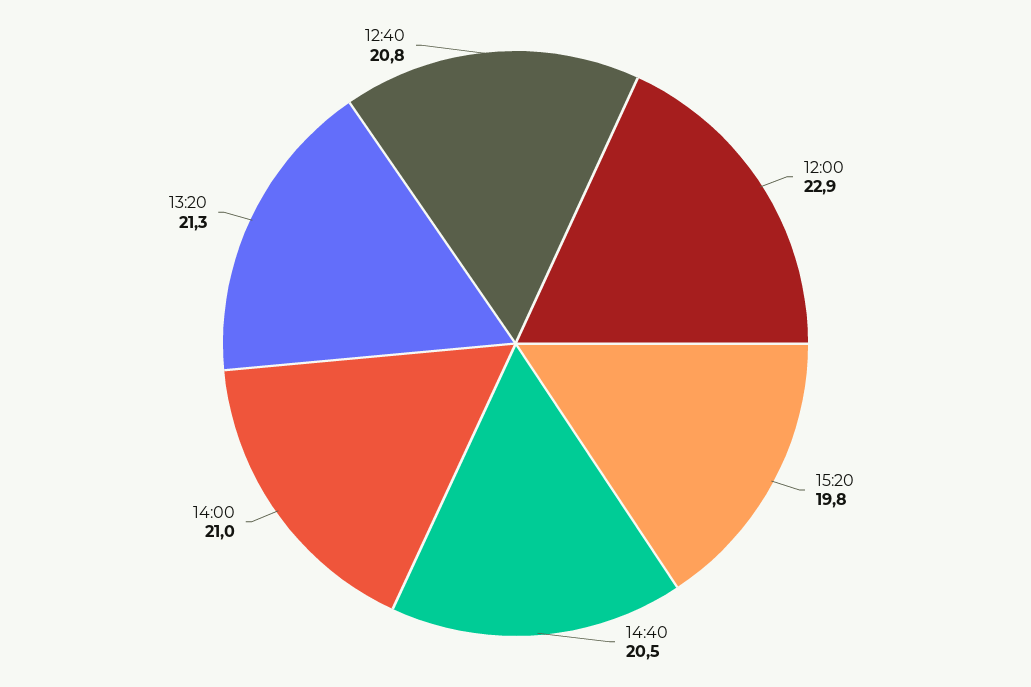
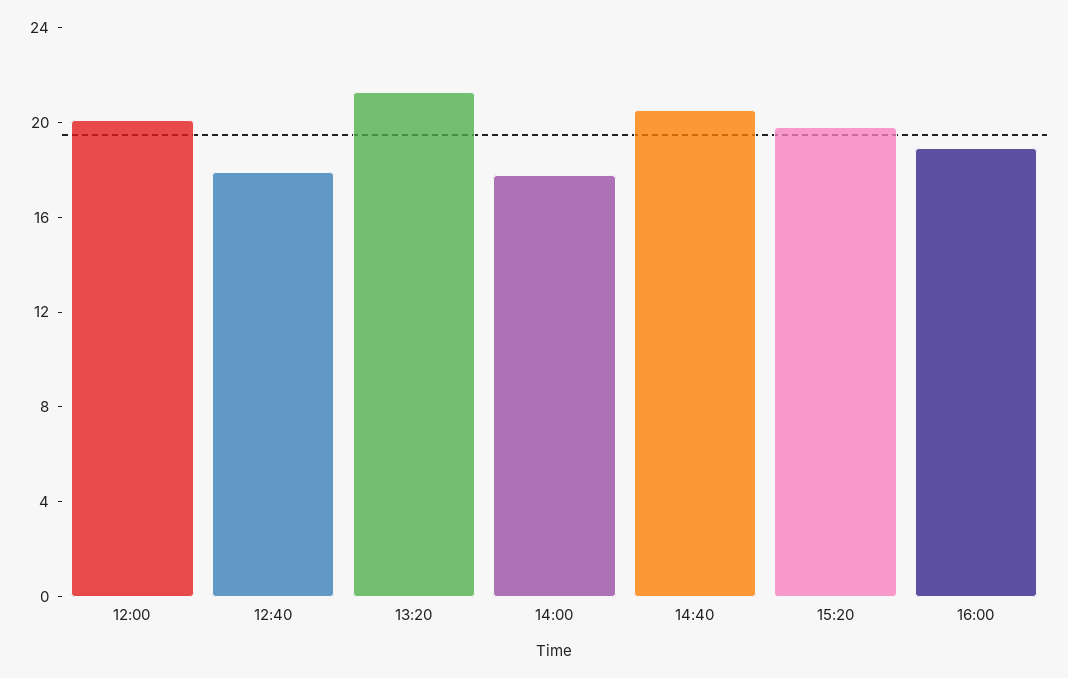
12:00: 22.9 -> 20
14:00: 21 -> 18
12:40: 20.8 -> 18
16:00: none -> 19

